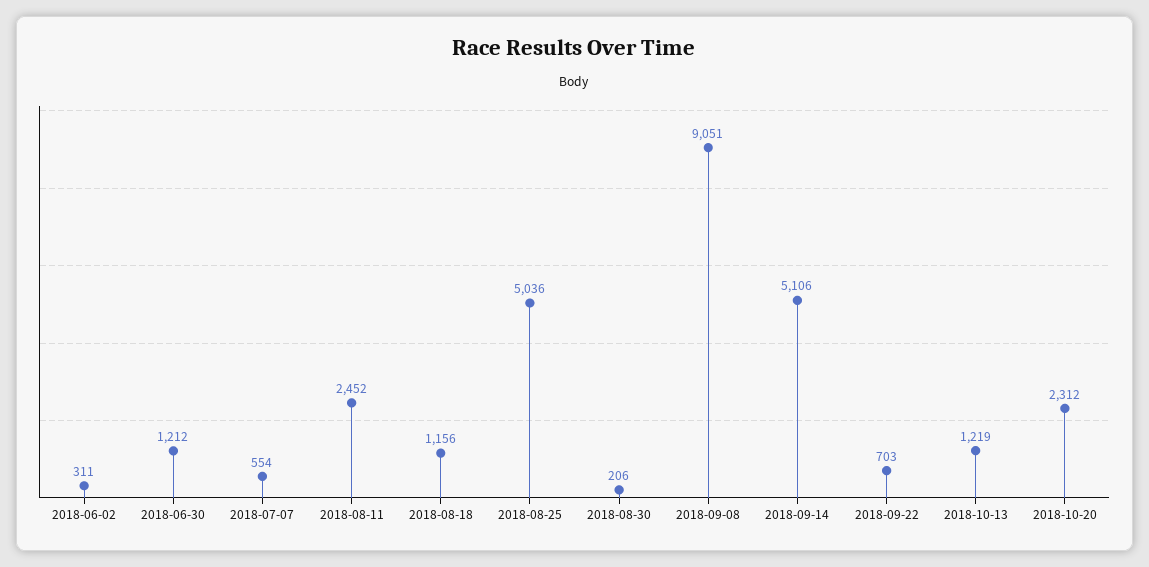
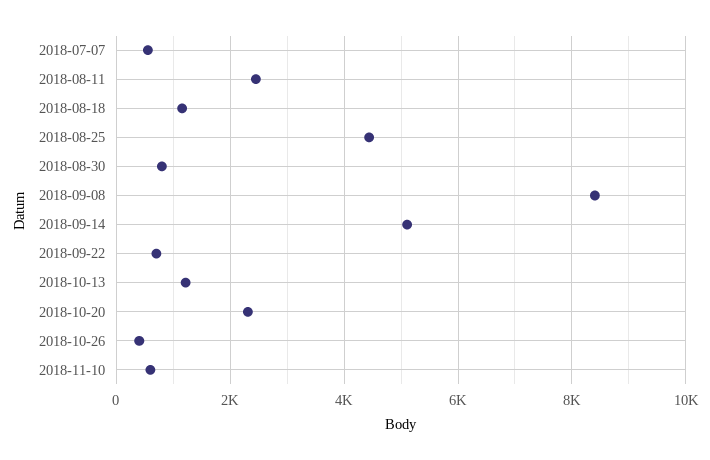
2018-06-02: 311 -> none
2018-06-30: 1212 -> none
2018-08-25: 5036 -> 4400
2018-08-30: 206 -> 800
2018-09-08: 9051 -> 8400
2018-10-26: none -> 400
2018-11-10: none -> 600

